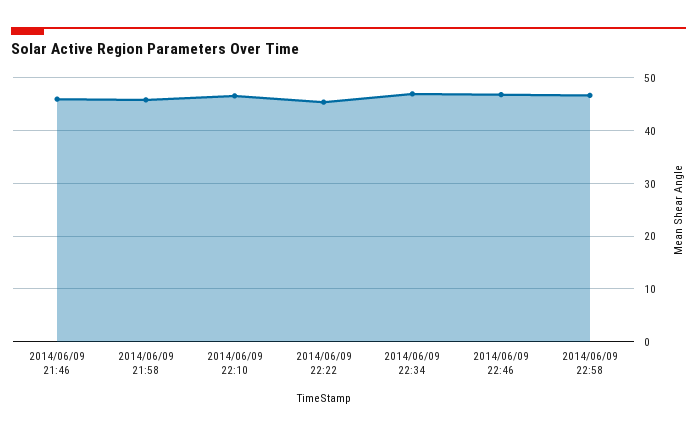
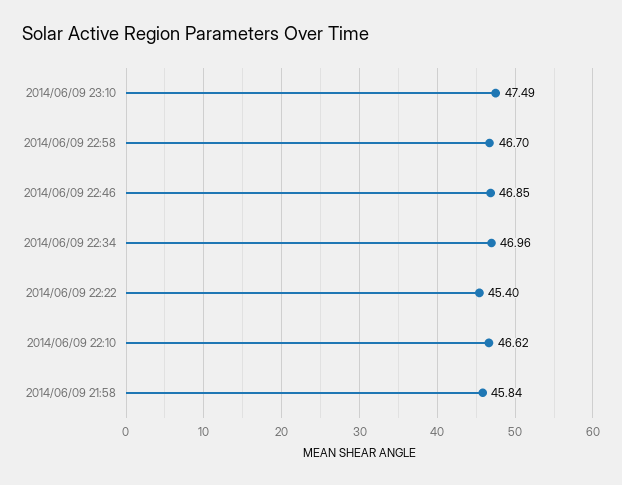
2014/06/09 21:46: 46 -> none
2014/06/09 23:10: none -> 47.49

